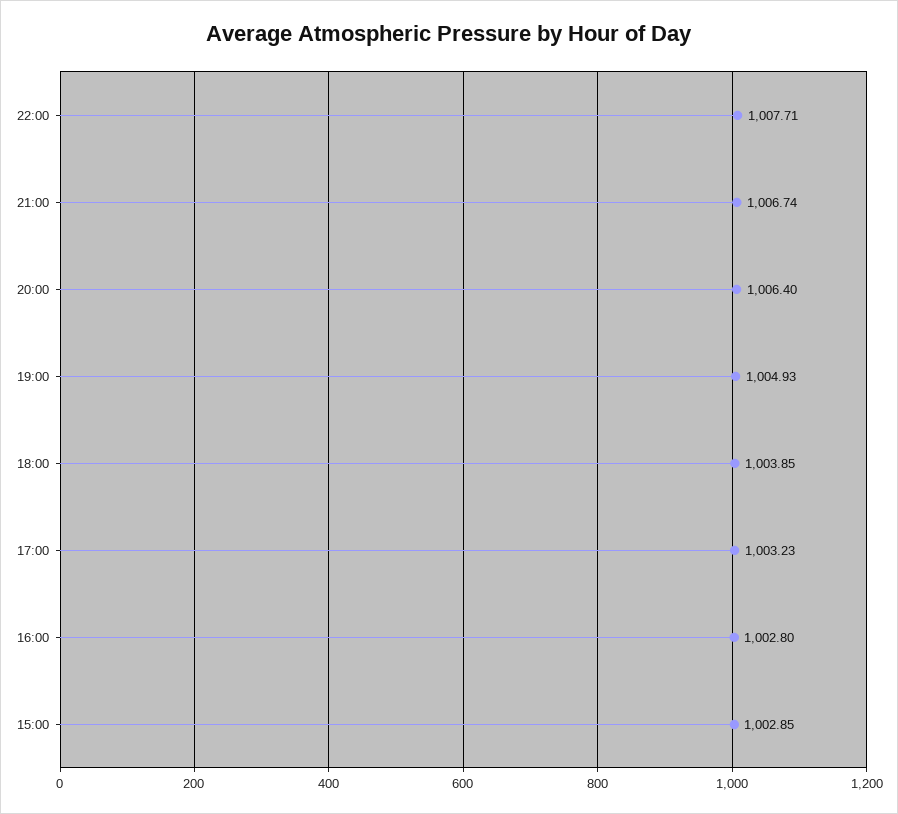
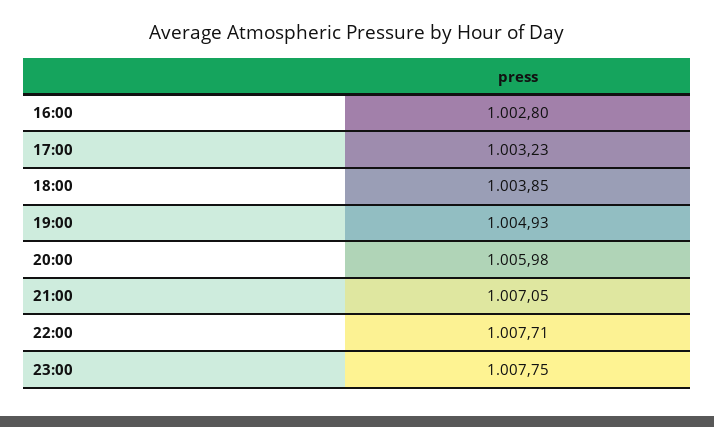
21:00: 1006.74 -> 1007.05
20:00: 1006.4 -> 1005.98
15:00: 1002.85 -> none
23:00: none -> 1007.75

